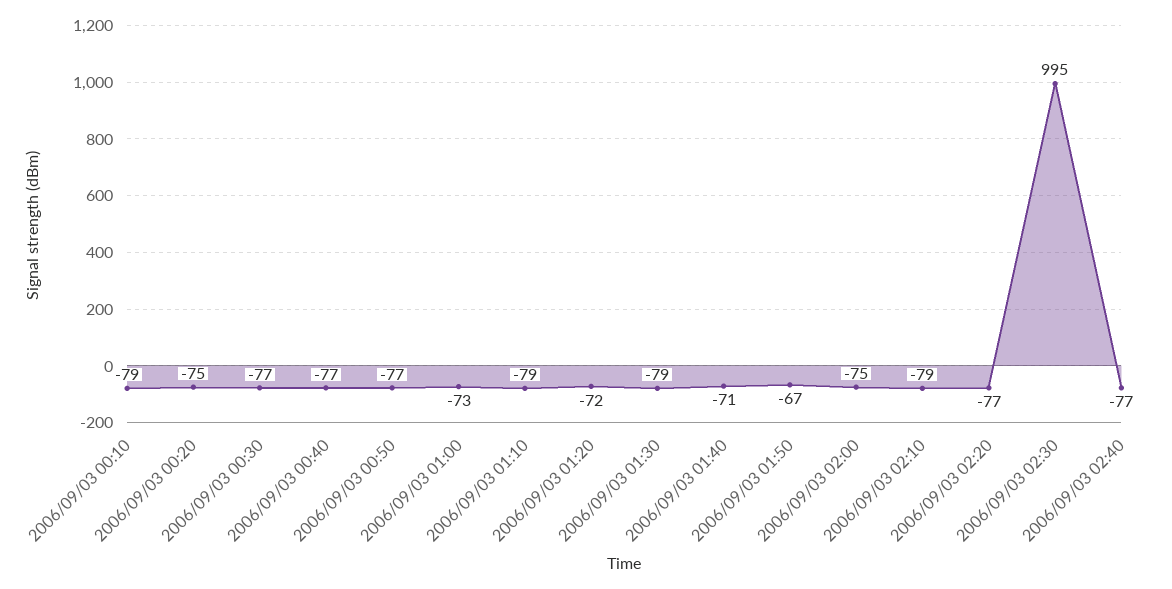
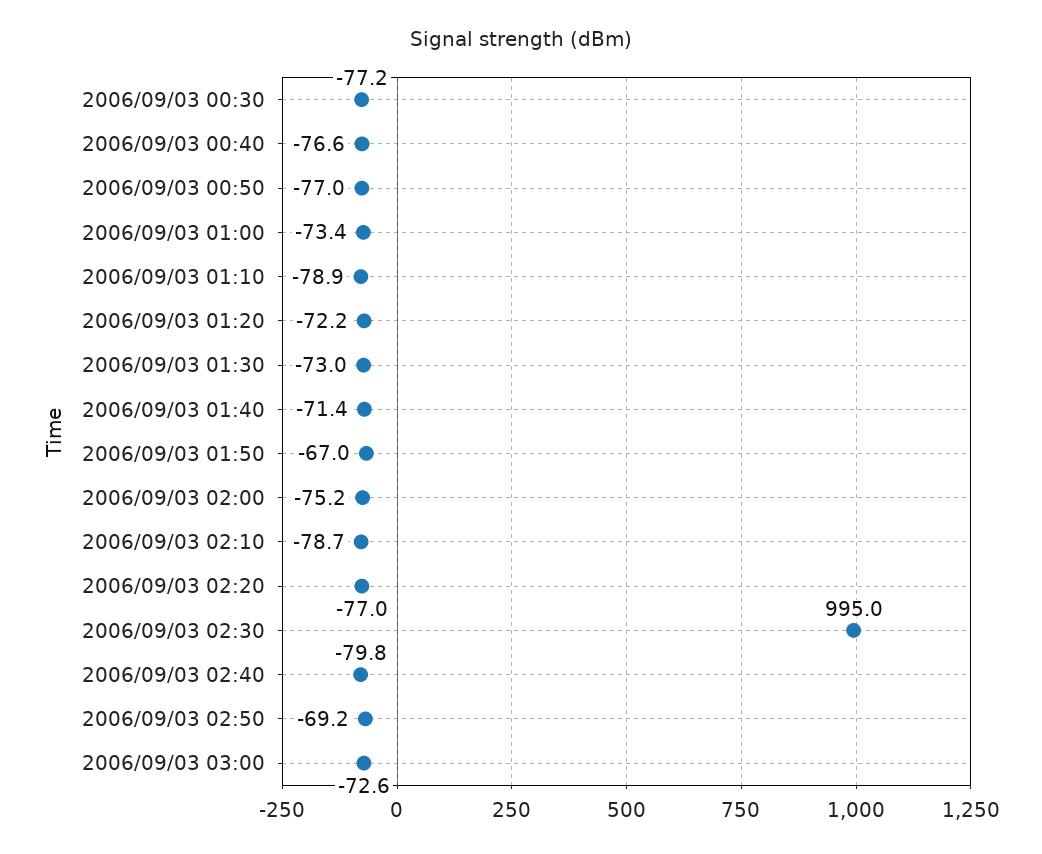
2006/09/03 00:10: -79 -> none
2006/09/03 00:20: -75 -> none
2006/09/03 01:30: -79 -> -73
2006/09/03 02:40: -77 -> -79.8
2006/09/03 02:50: none -> -69.2
2006/09/03 03:00: none -> -72.6

